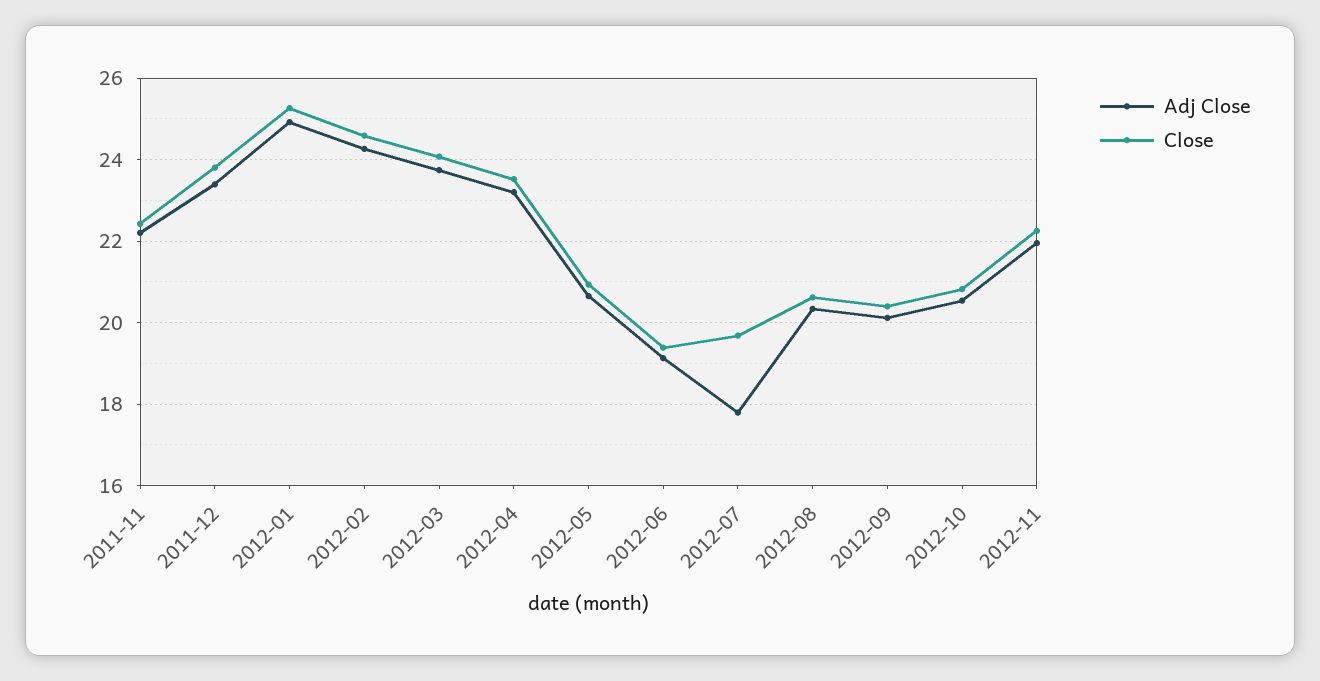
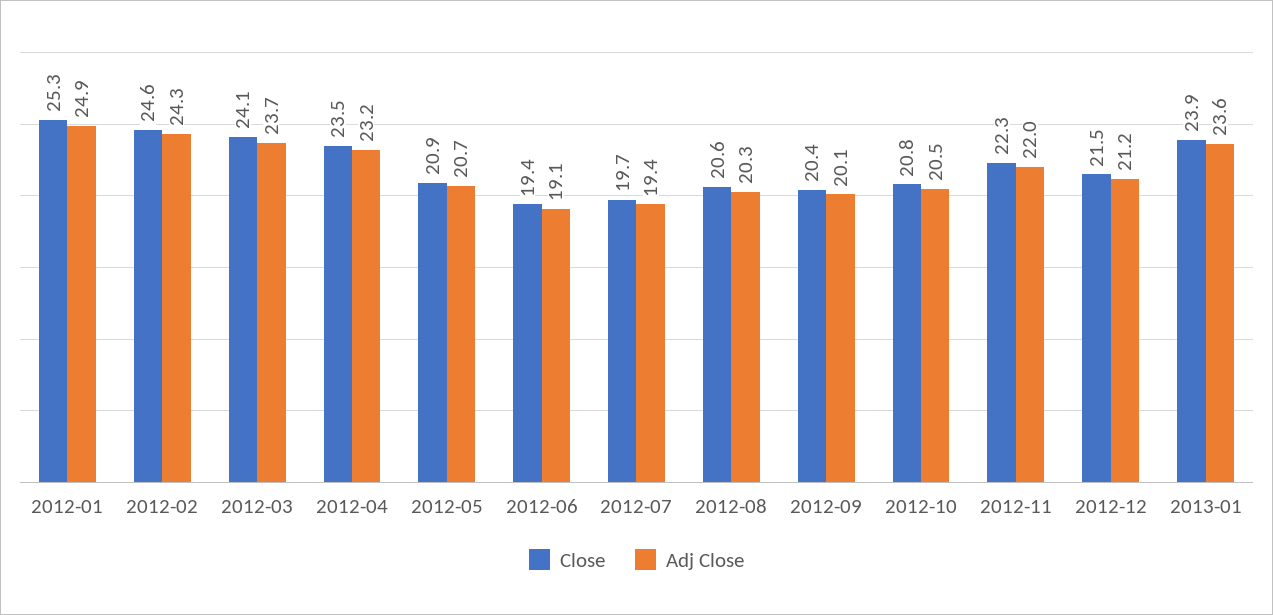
Adj Close, 2011-11: 22.2 -> none
Close, 2011-11: 22.4 -> none
Adj Close, 2011-12: 23.4 -> none
Close, 2011-12: 23.8 -> none
Adj Close, 2012-07: 17.8 -> 19.4
Close, 2012-12: none -> 21.5
Adj Close, 2012-12: none -> 21.2
Close, 2013-01: none -> 23.9
Adj Close, 2013-01: none -> 23.6

